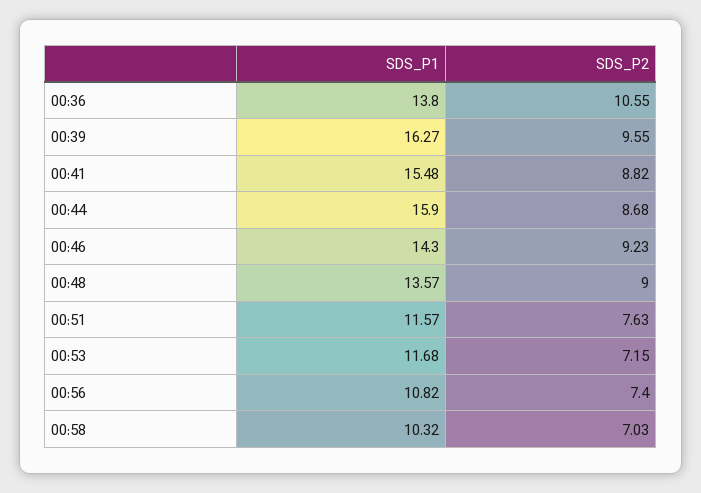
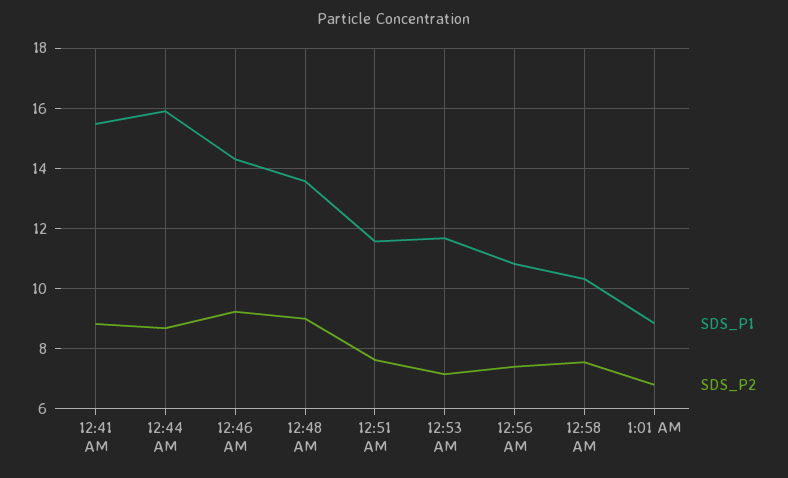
SDS_P1, 00:36: 13.8 -> none
SDS_P2, 00:36: 10.55 -> none
SDS_P1, 00:39: 16.27 -> none
SDS_P2, 00:39: 9.55 -> none
SDS_P2, 00:58: 7.03 -> 7.6
SDS_P1, 1:01 AM: none -> 8.8
SDS_P2, 1:01 AM: none -> 6.8

